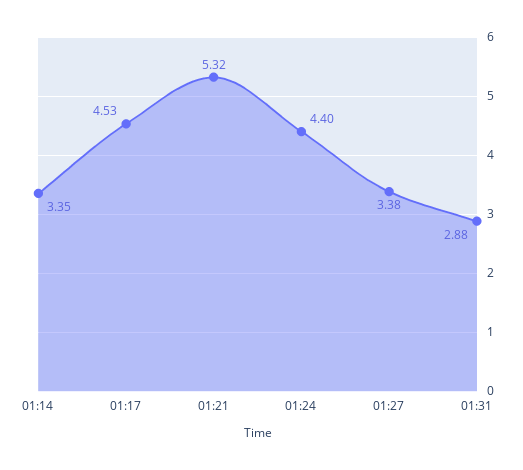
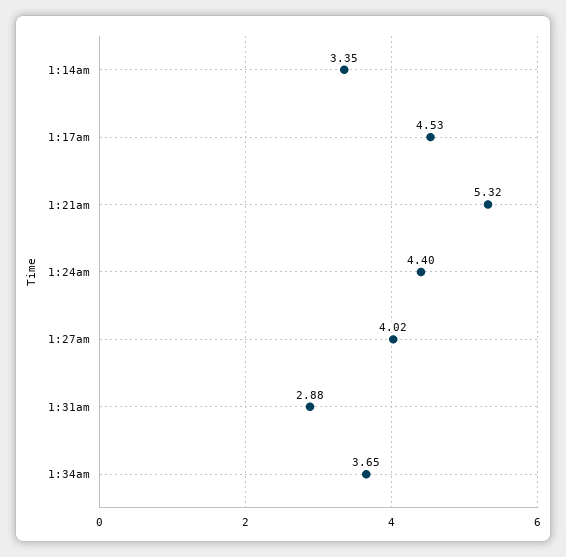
01:27: 3.38 -> 4.02
1:34am: none -> 3.65

